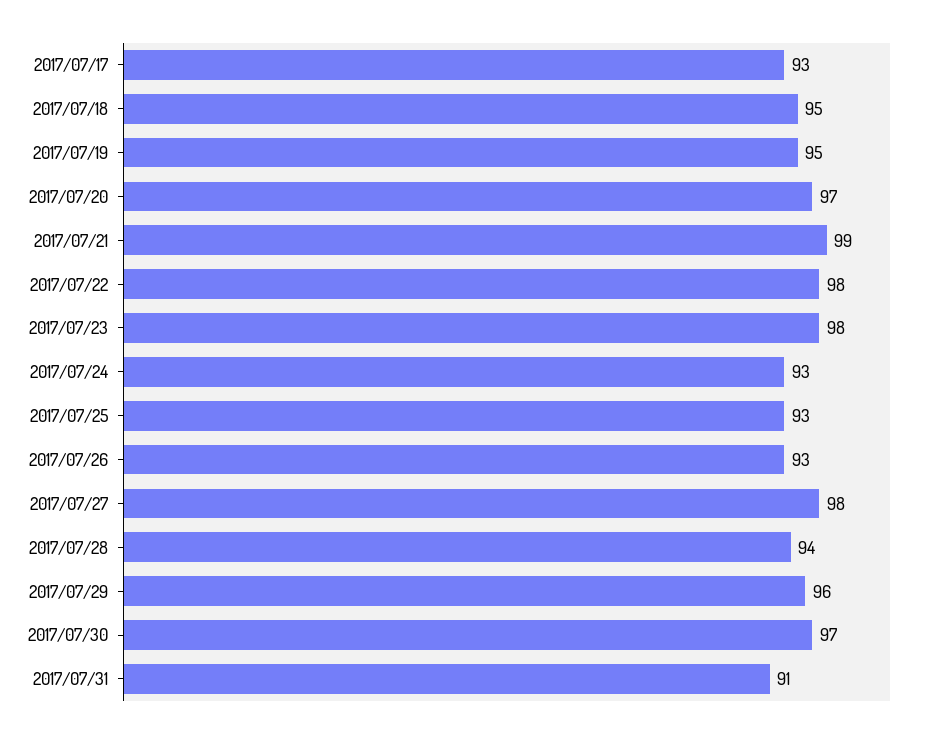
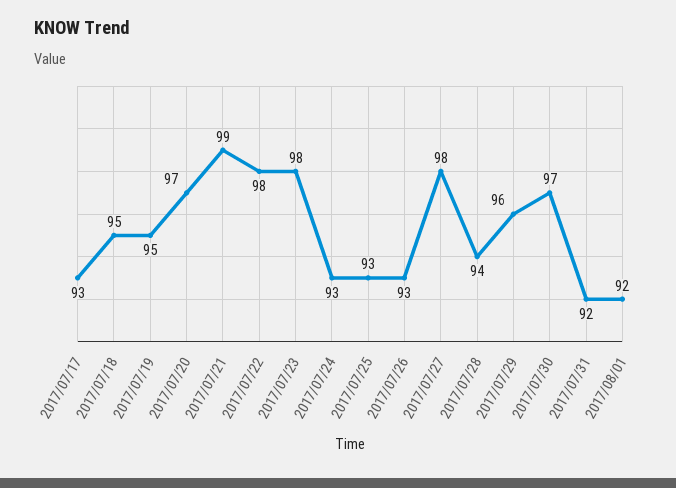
2017/07/31: 91 -> 92
2017/08/01: none -> 92

